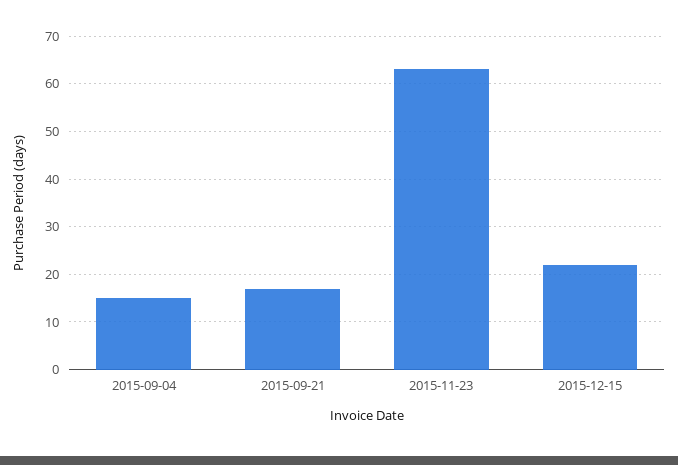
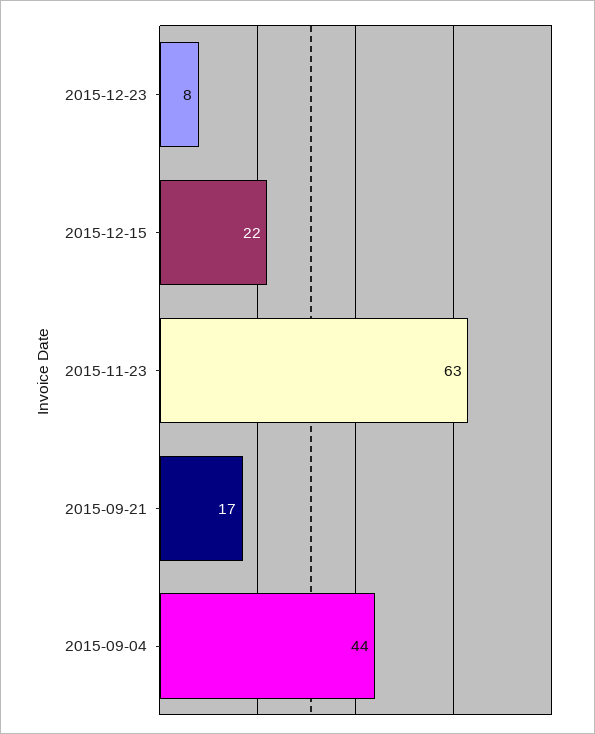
2015-09-04: 15 -> 44
2015-12-23: none -> 8

